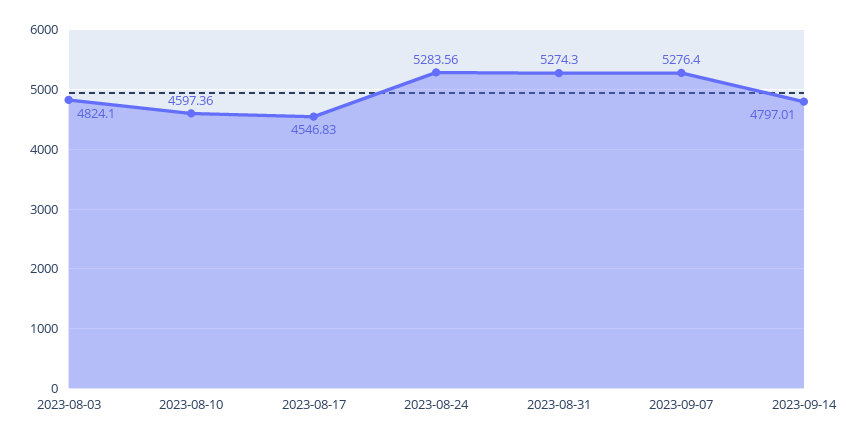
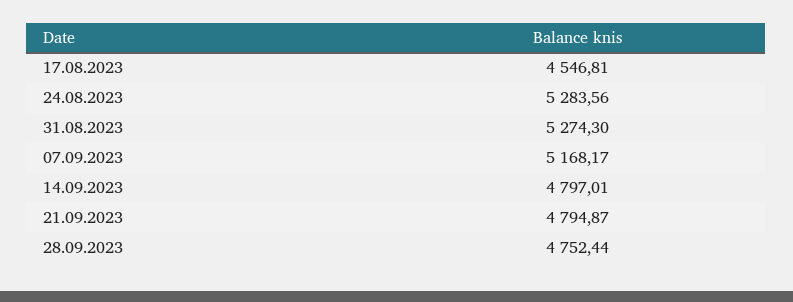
2023-08-03: 4824.1 -> none
2023-08-10: 4597.36 -> none
2023-08-17: 4546.83 -> 4546.81
2023-09-07: 5276.4 -> 5168.17
21.09.2023: none -> 4794.87
28.09.2023: none -> 4752.44

